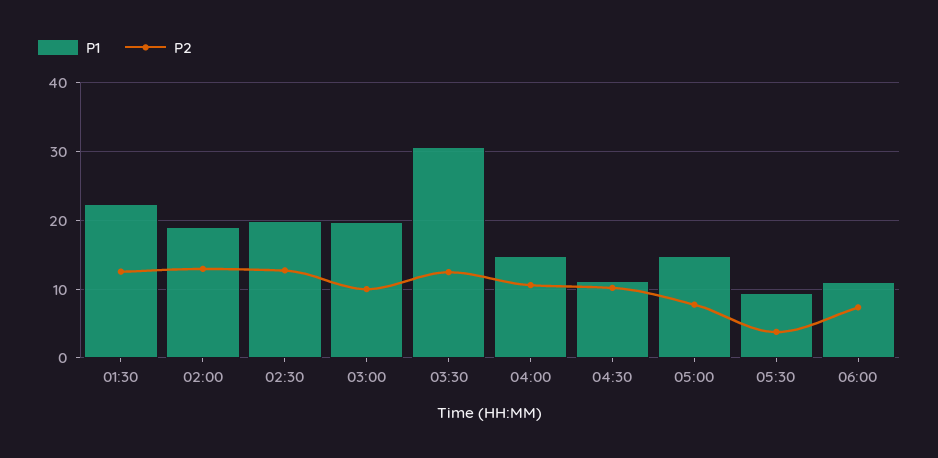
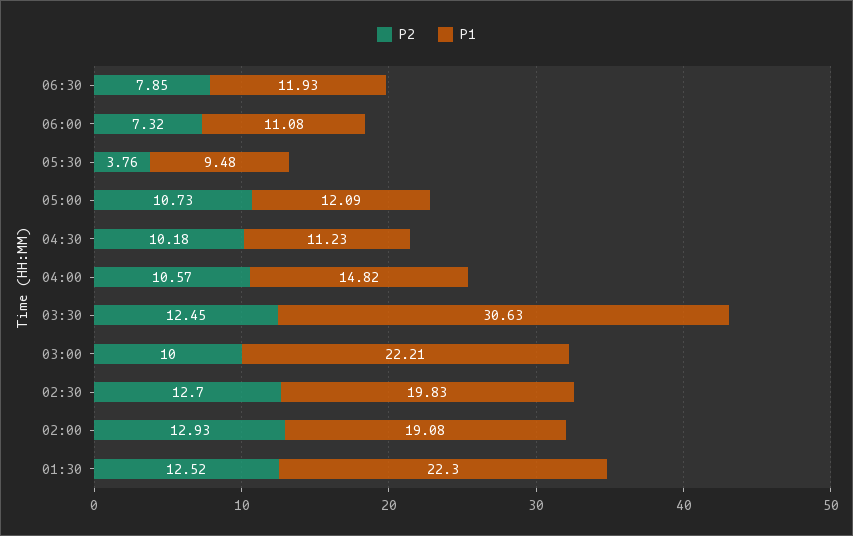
P1, 03:00: 20 -> 22.21
P1, 05:00: 15 -> 12.09
P2, 05:00: 8 -> 10.73
P2, 06:30: none -> 7.85
P1, 06:30: none -> 11.93

